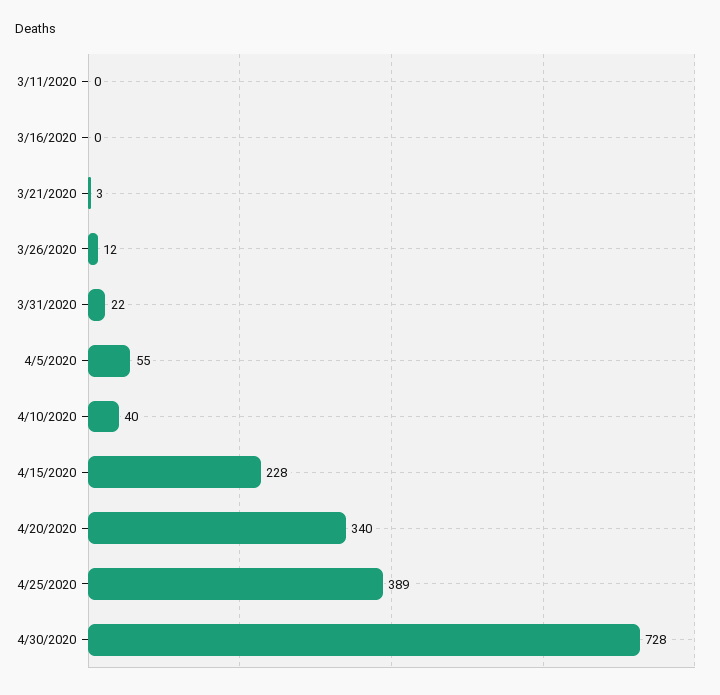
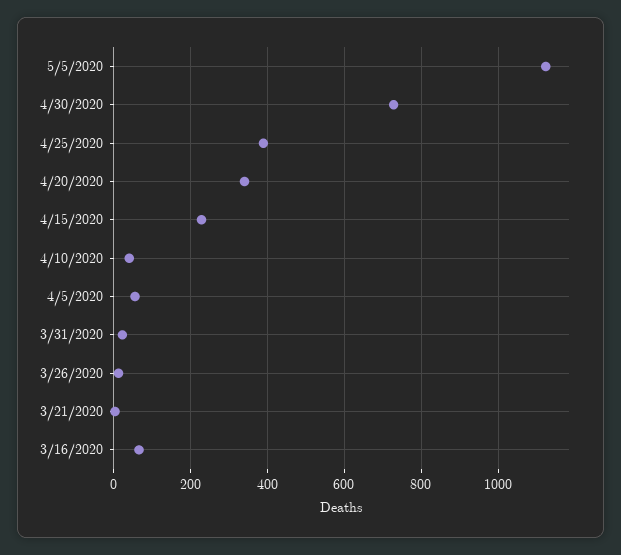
3/11/2020: 0 -> none
3/16/2020: 0 -> 60
5/5/2020: none -> 1120

